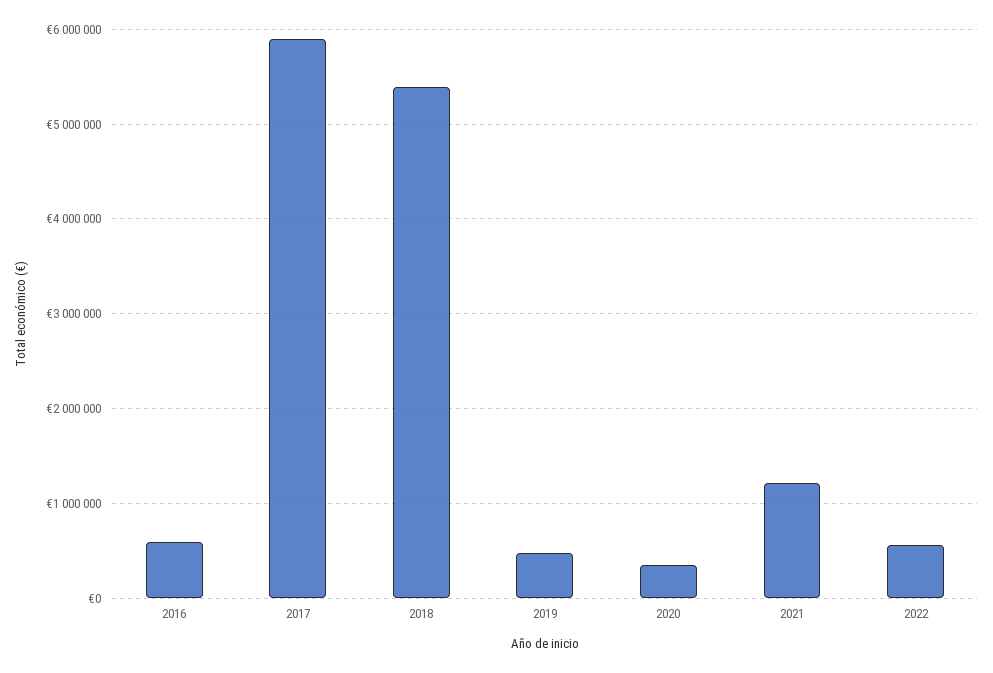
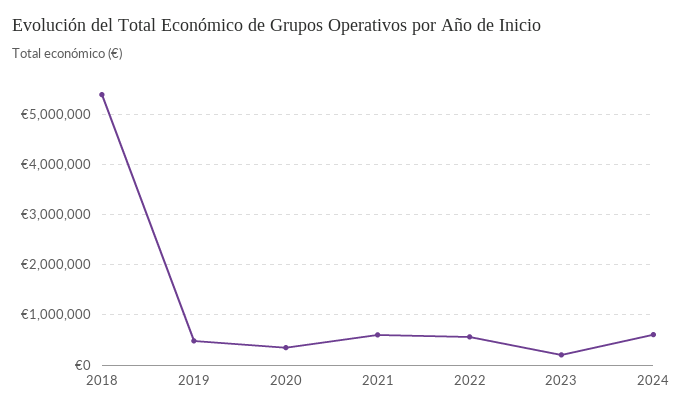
2016: 600000 -> none
2017: 5900000 -> none
2021: 1200000 -> 600000
2023: none -> 200000
2024: none -> 600000

